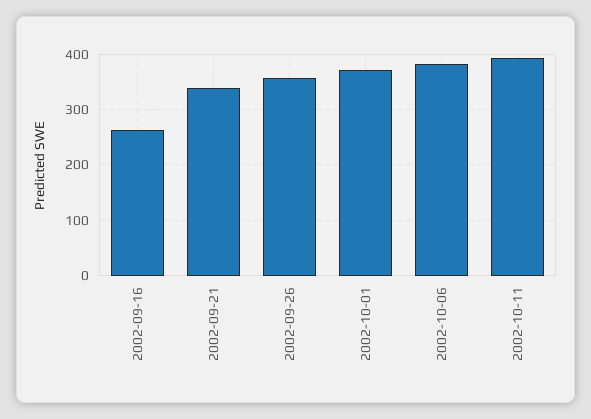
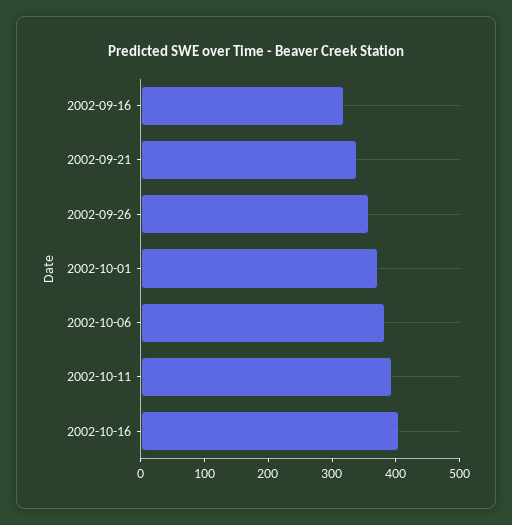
2002-09-16: 260 -> 320
2002-10-16: none -> 400

